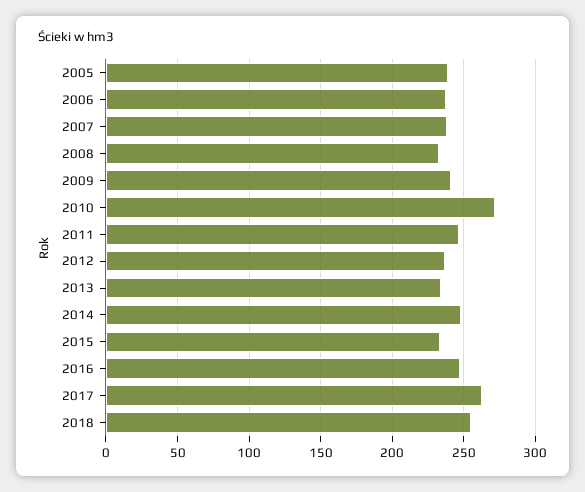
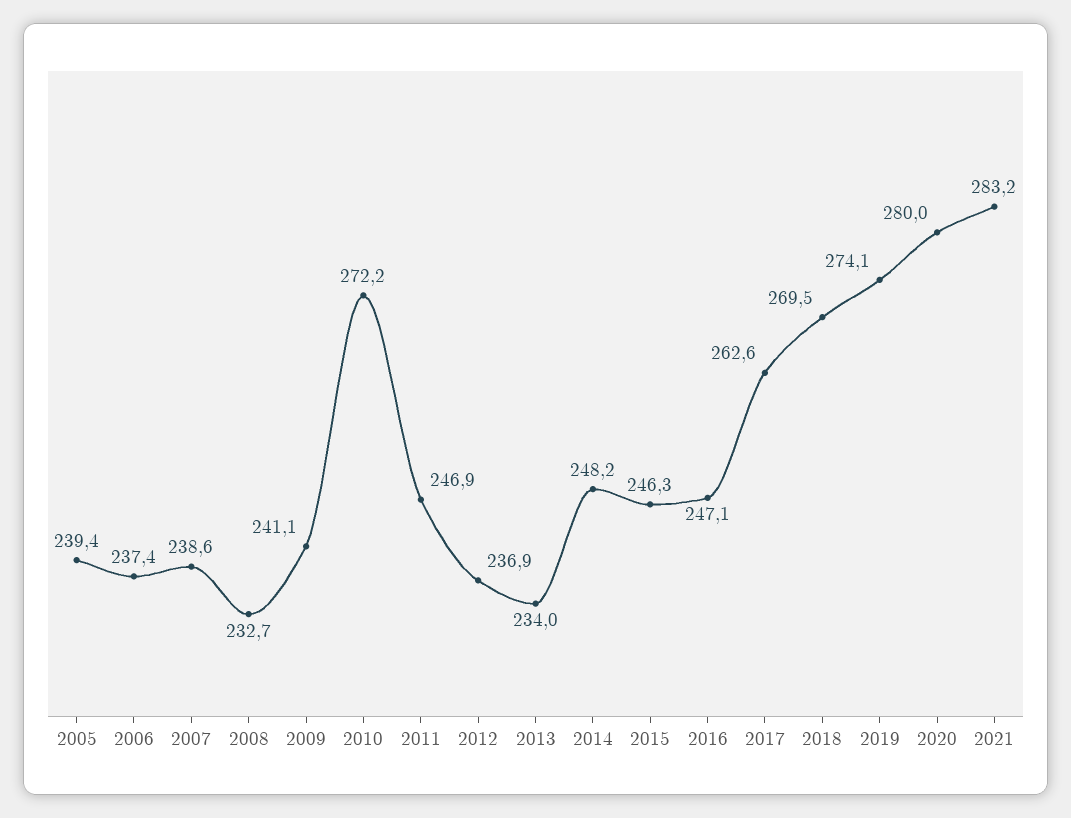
2015: 235 -> 246.3
2018: 255 -> 269.5
2019: none -> 274.1
2020: none -> 280
2021: none -> 283.2

